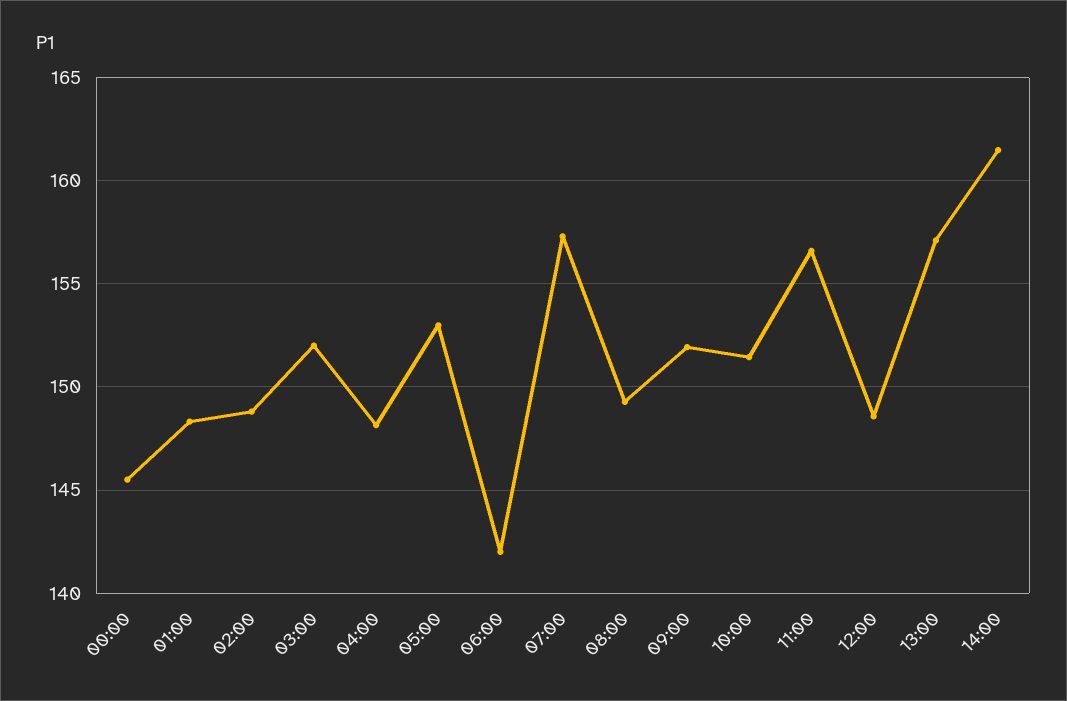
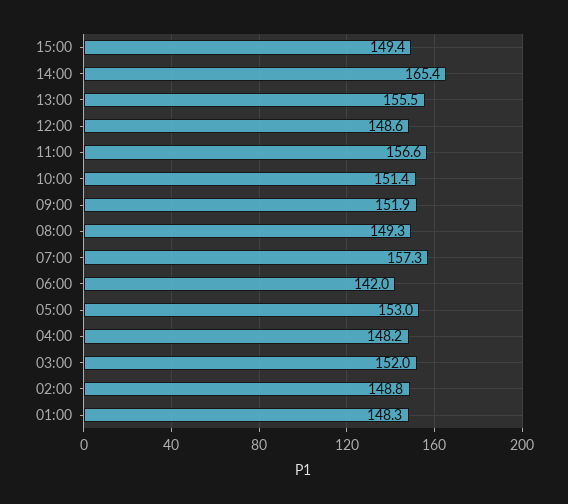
00:00: 145.5 -> none
13:00: 157 -> 155.5
14:00: 161.5 -> 165.4
15:00: none -> 149.4

